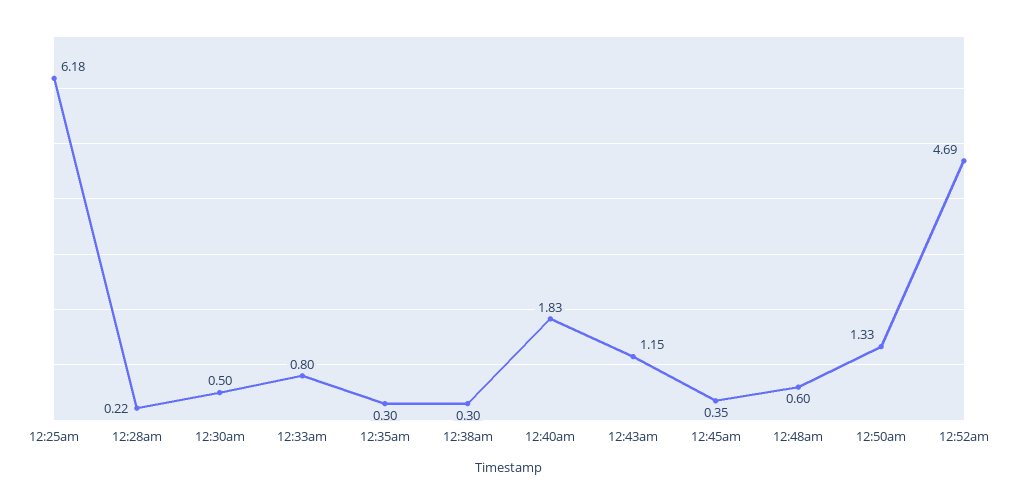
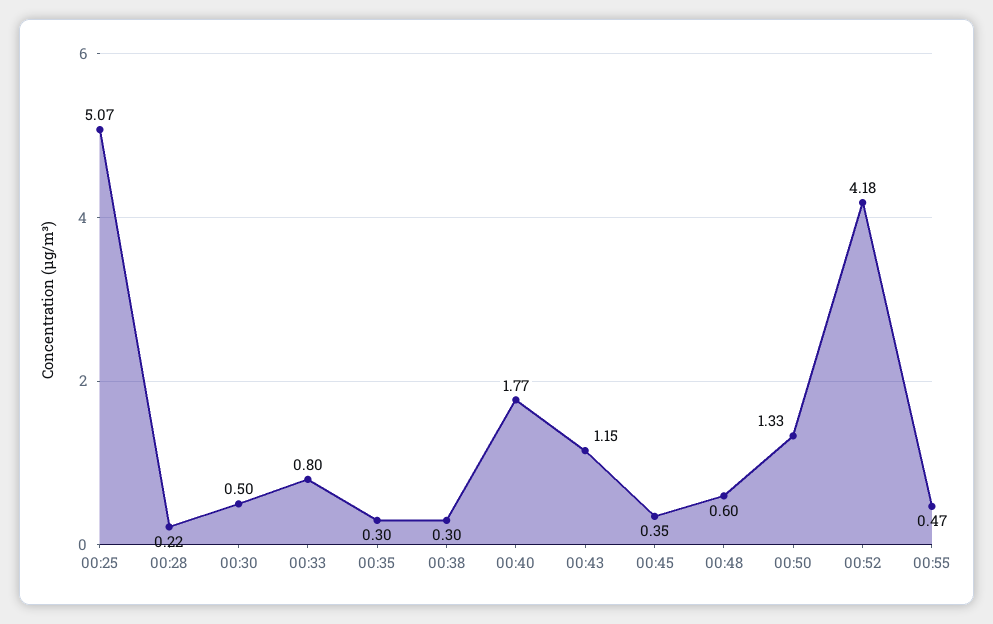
12:25am: 6.18 -> 5.07
12:40am: 1.83 -> 1.77
12:52am: 4.69 -> 4.18
00:55: none -> 0.47

